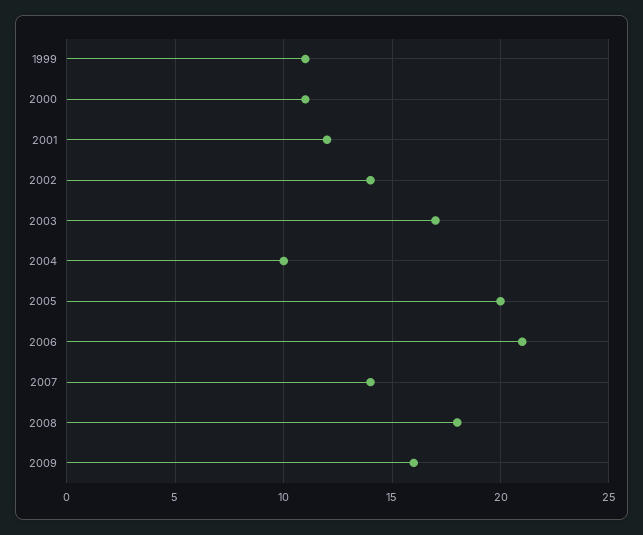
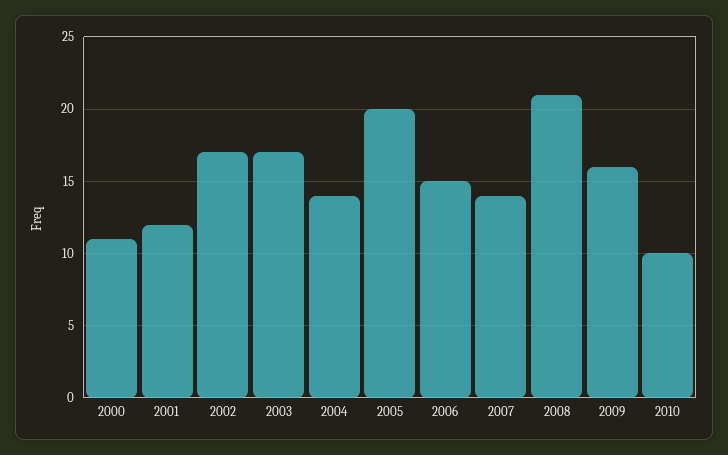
1999: 11 -> none
2002: 14 -> 17
2004: 10 -> 14
2006: 21 -> 15
2008: 18 -> 21
2010: none -> 10

